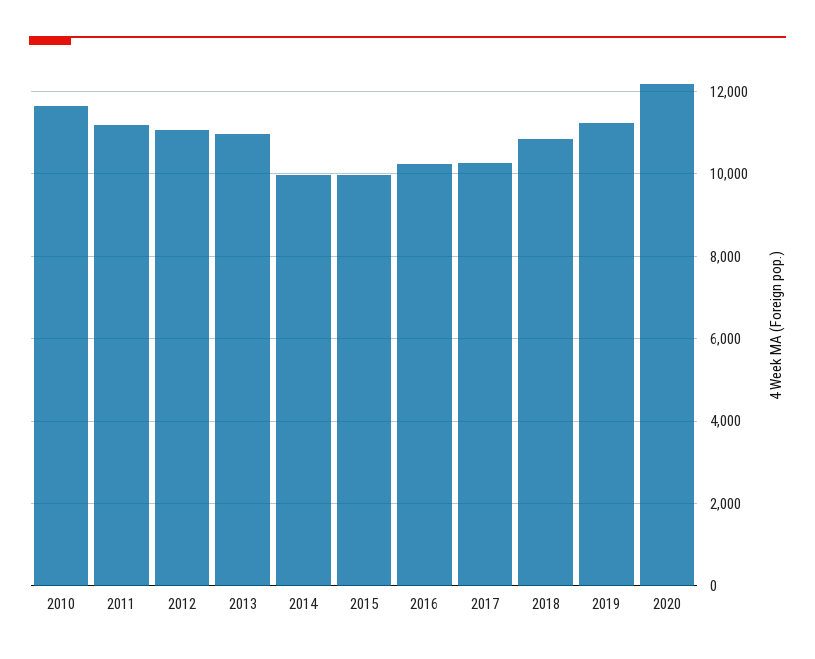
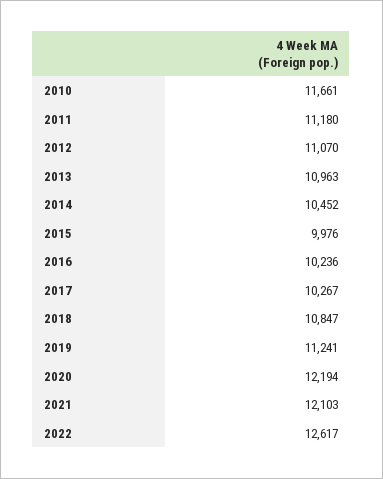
2014: 10000 -> 10452
2021: none -> 12103
2022: none -> 12617

